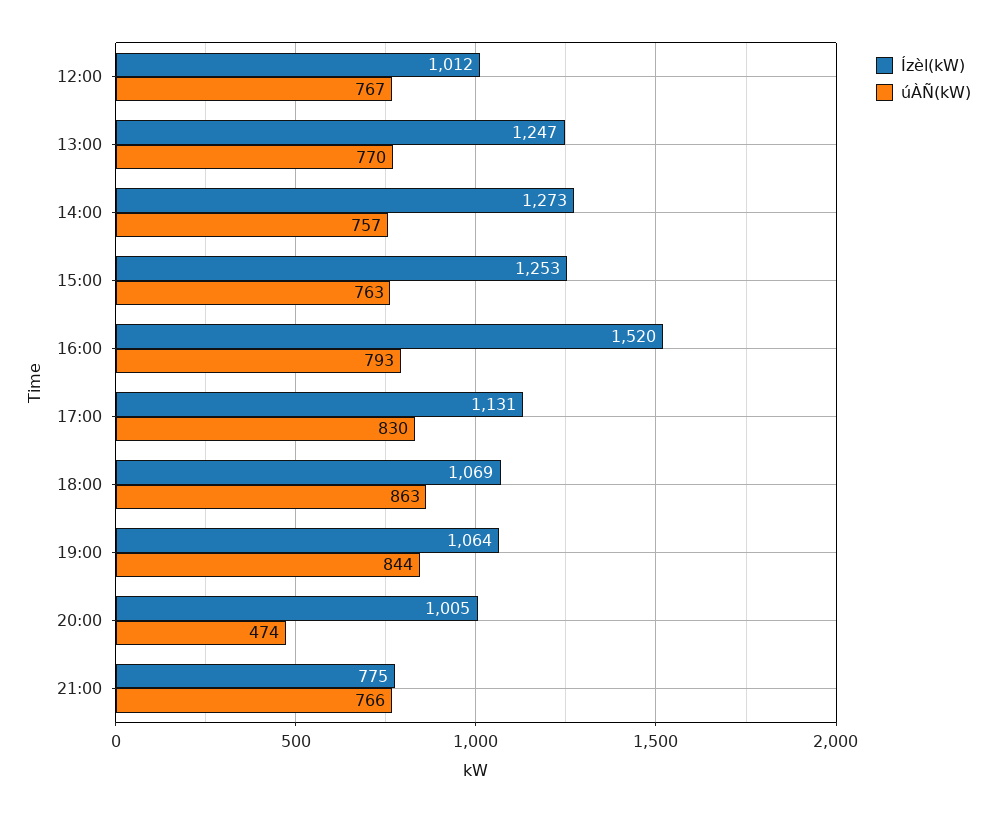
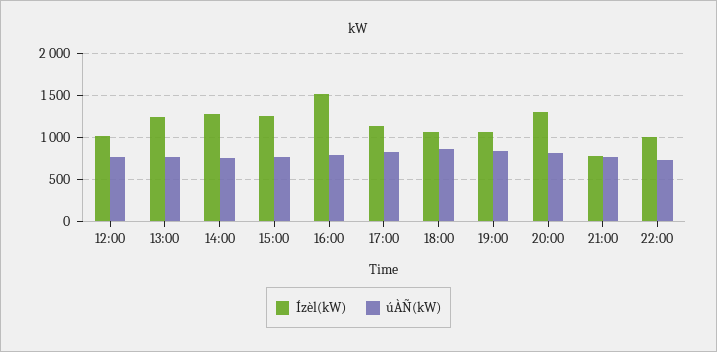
Ízèl(kW), 20:00: 1005 -> 1300
úÀÑ(kW), 20:00: 474 -> 800
Ízèl(kW), 22:00: none -> 1000
úÀÑ(kW), 22:00: none -> 700

